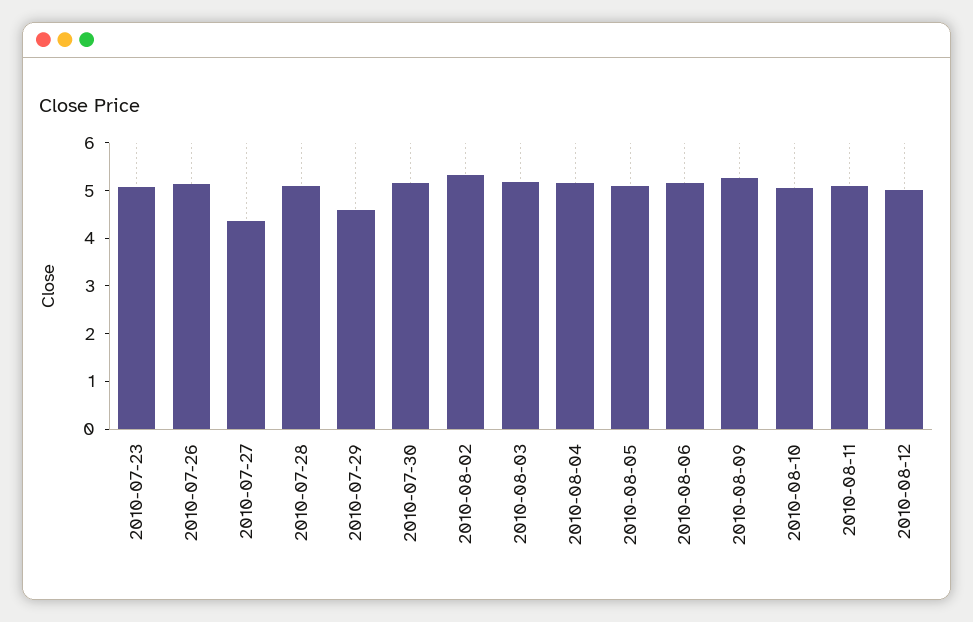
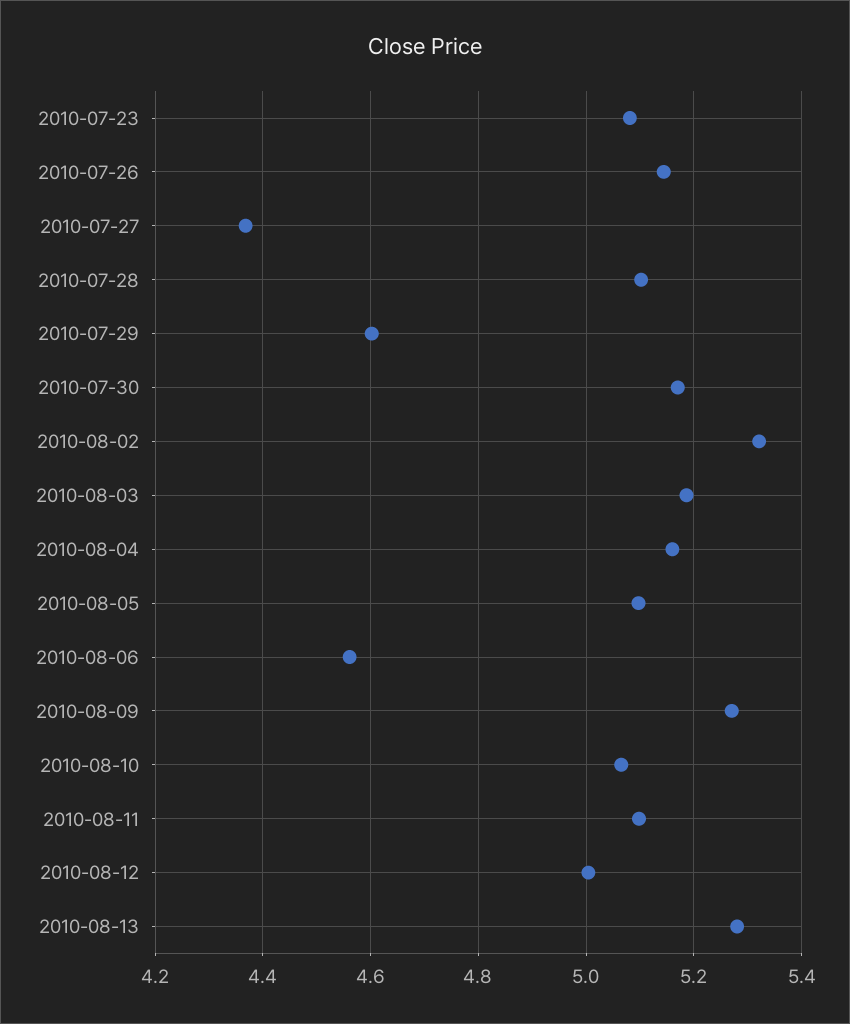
2010-08-06: 5.2 -> 4.56
2010-08-13: none -> 5.28

